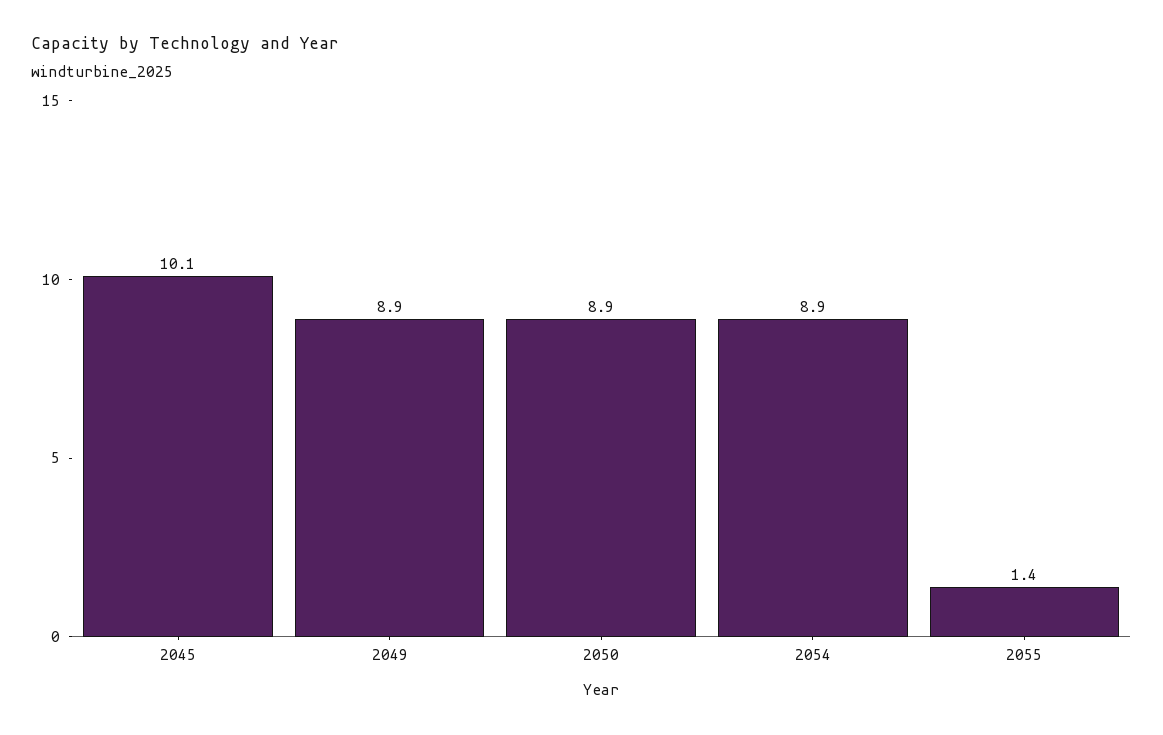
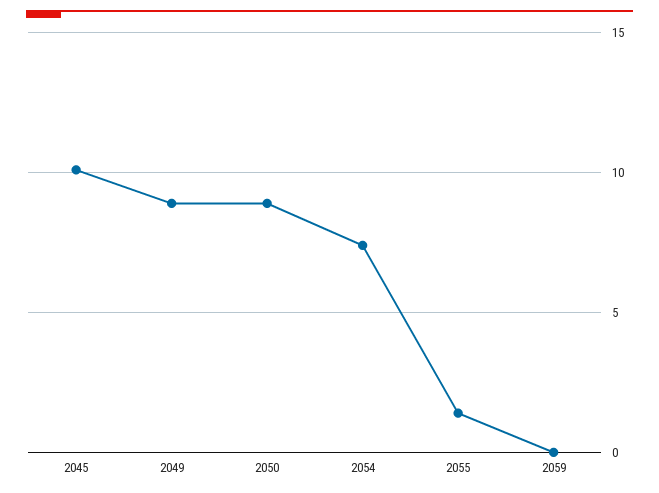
2054: 8.9 -> 7.5
2059: none -> 0

